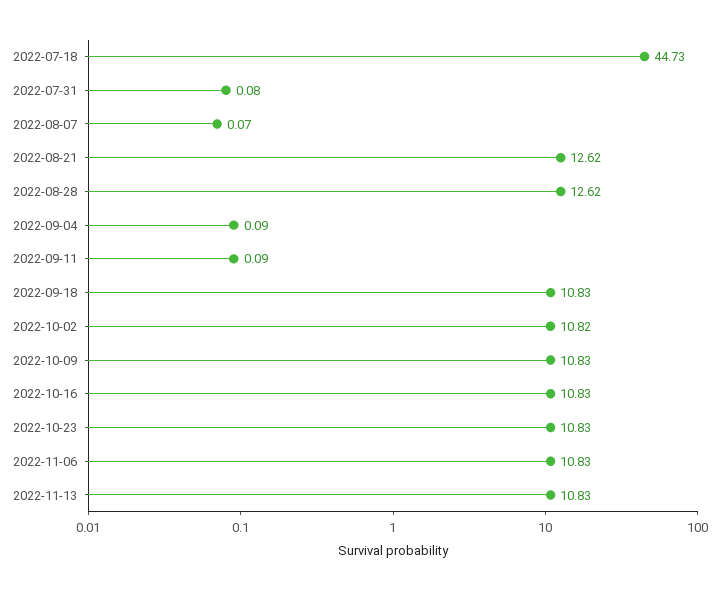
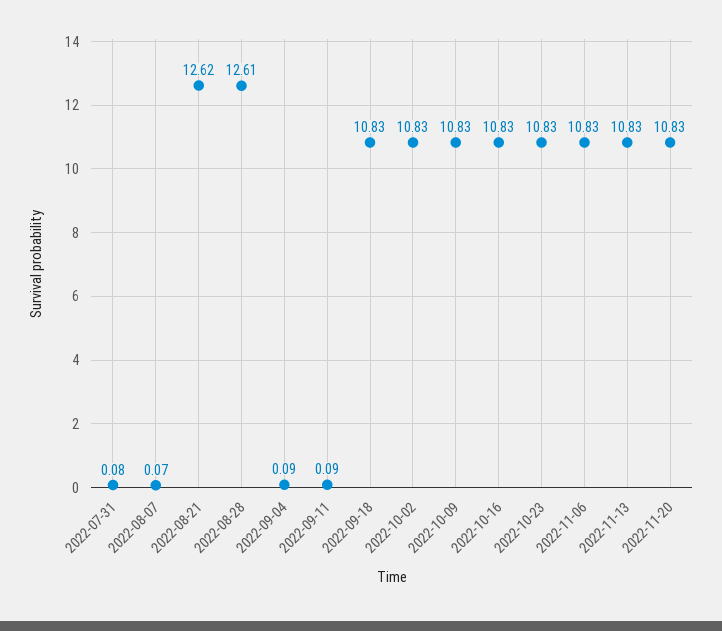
2022-07-18: 44.73 -> none
2022-08-28: 12.62 -> 12.61
2022-10-02: 10.82 -> 10.83
2022-11-20: none -> 10.83

